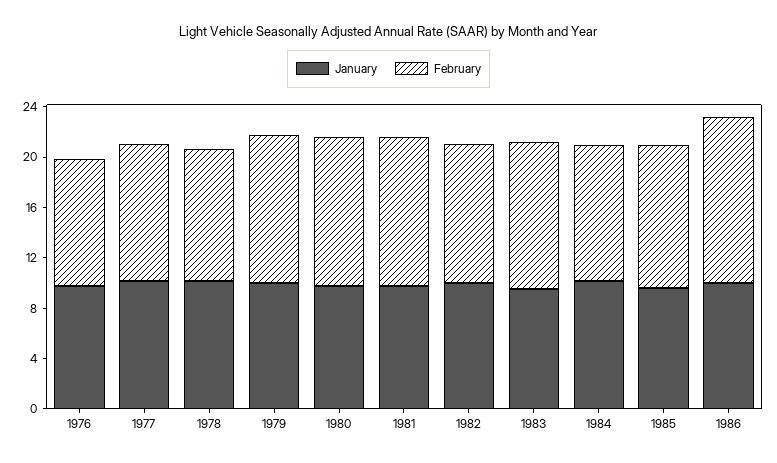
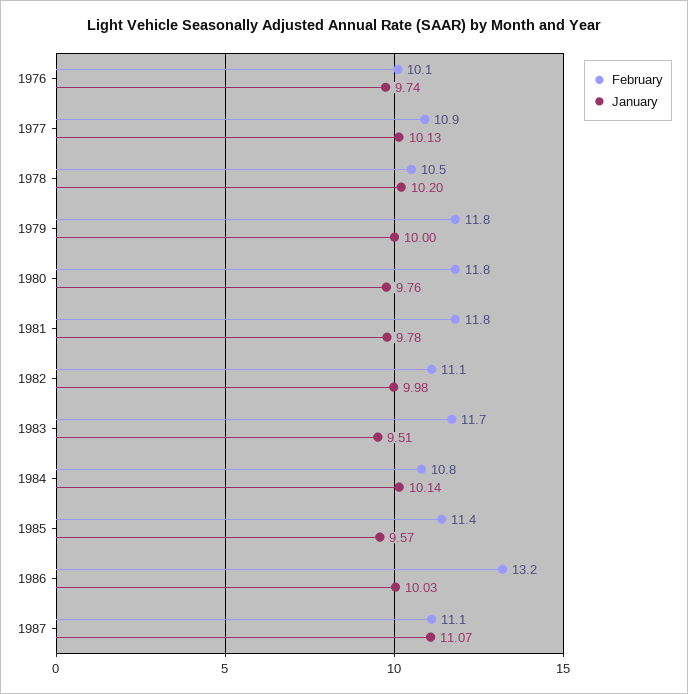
February, 1987: none -> 11.1
January, 1987: none -> 11.07

